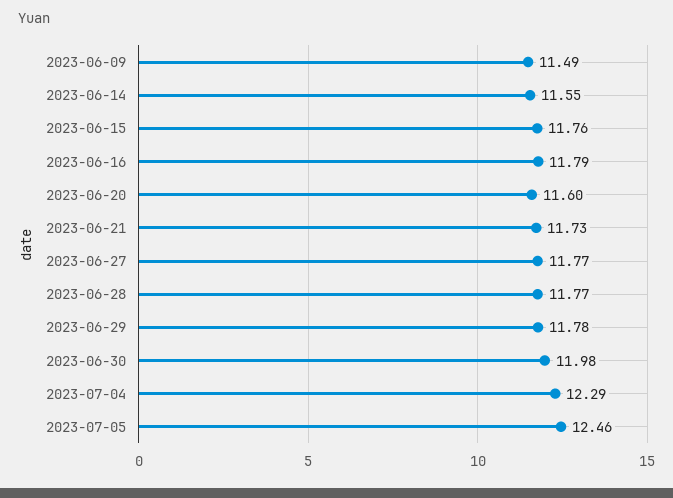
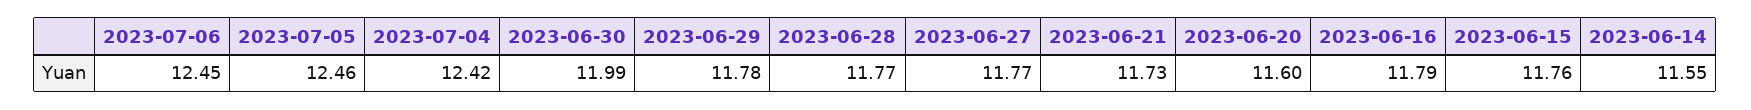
2023-06-09: 11.49 -> none
2023-06-30: 11.98 -> 11.99
2023-07-04: 12.29 -> 12.42
2023-07-06: none -> 12.45

